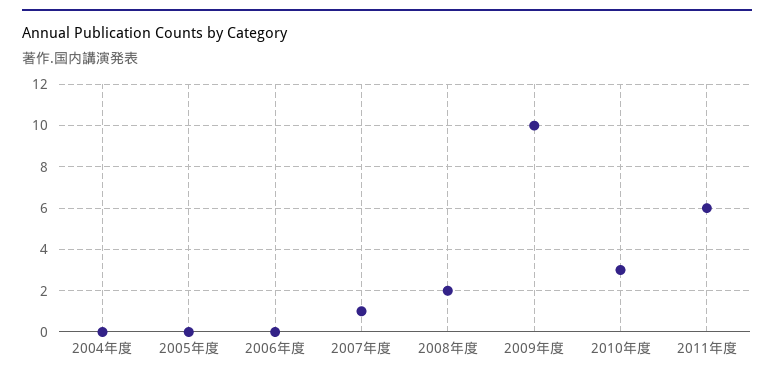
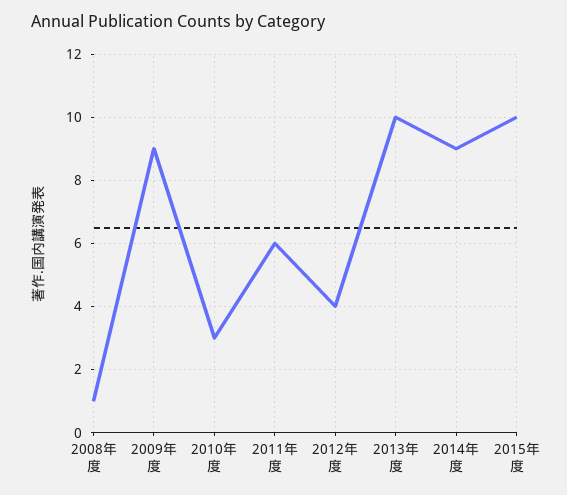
2004年度: 0 -> none
2005年度: 0 -> none
2006年度: 0 -> none
2007年度: 1 -> none
2008年度: 2 -> 1
2009年度: 10 -> 9
2012年度: none -> 4
2013年度: none -> 10
2014年度: none -> 9
2015年度: none -> 10

